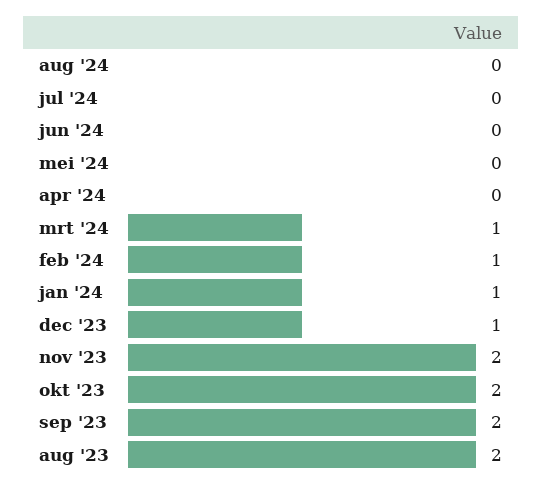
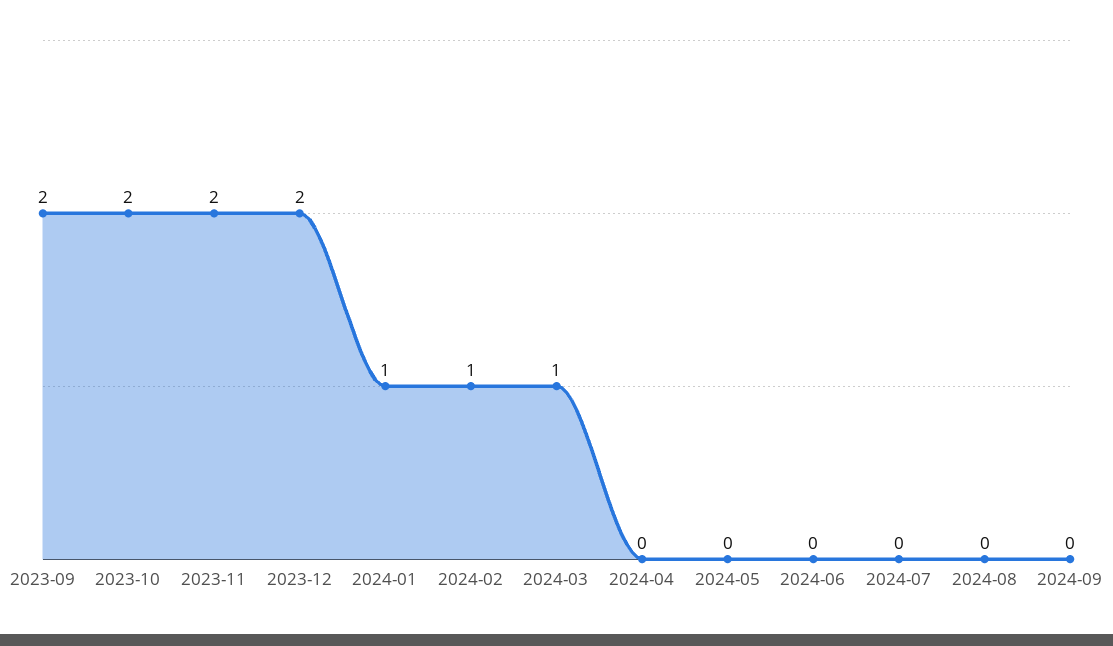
dec '23: 1 -> 2
aug '23: 2 -> none
2024-09: none -> 0

